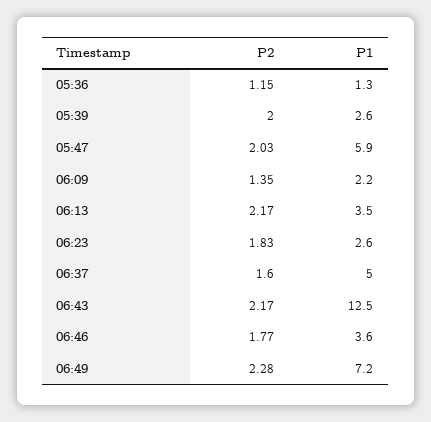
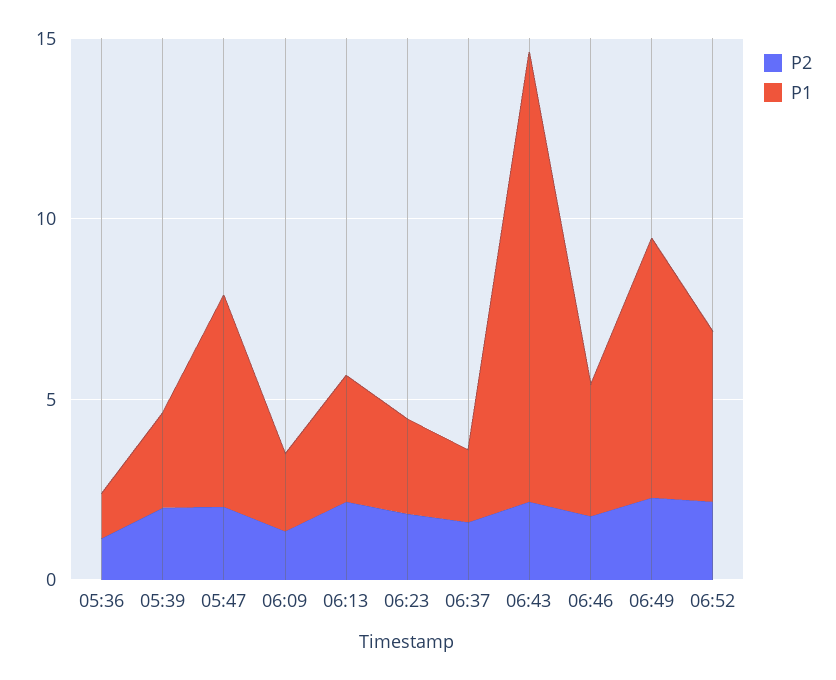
P1, 06:37: 5 -> 2
P2, 06:52: none -> 2
P1, 06:52: none -> 5

